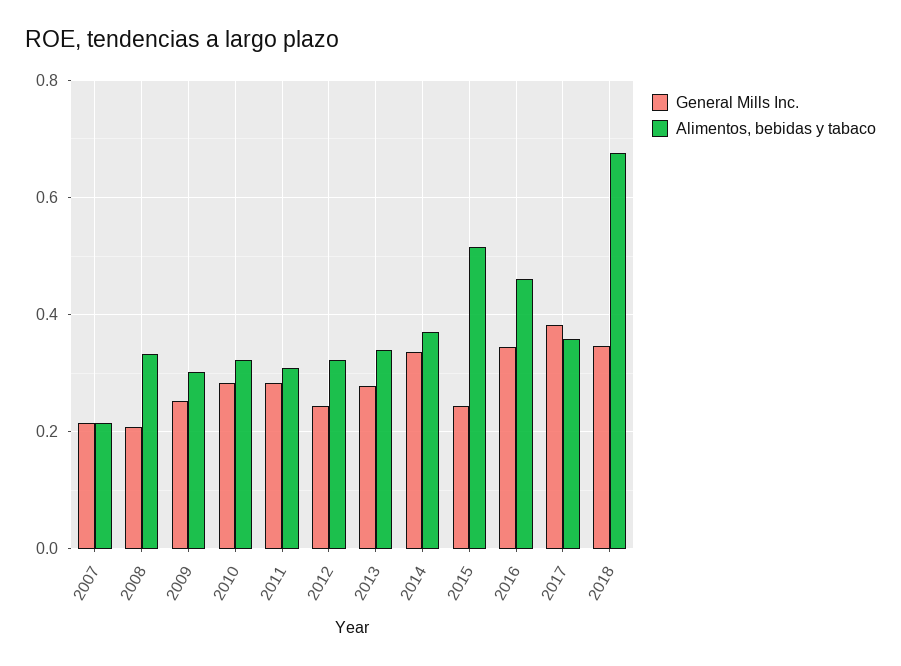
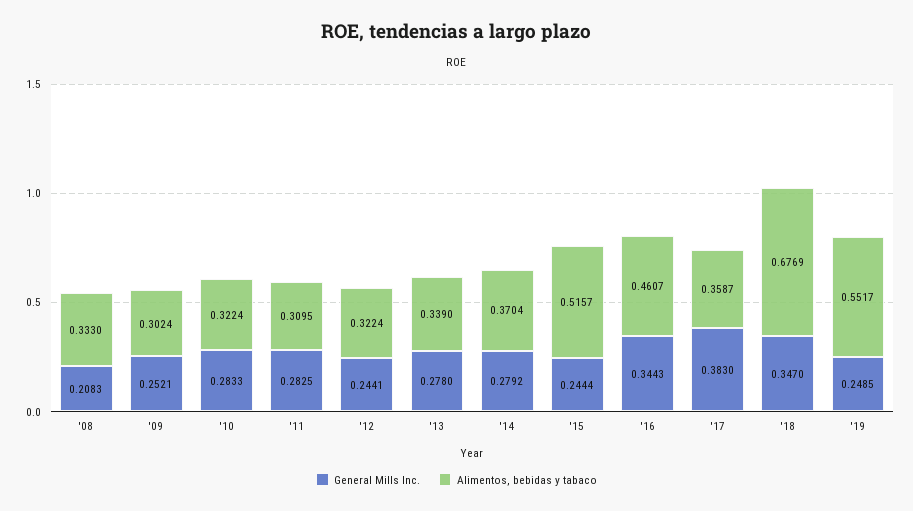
General Mills Inc., 2007: 0.22 -> none
Alimentos, bebidas y tabaco, 2007: 0.22 -> none
General Mills Inc., 2014: 0.34 -> 0.2792
General Mills Inc., '19: none -> 0.2485
Alimentos, bebidas y tabaco, '19: none -> 0.5517

